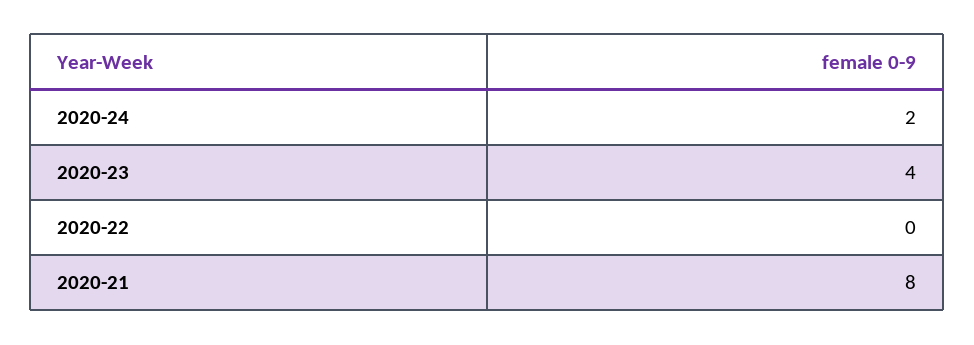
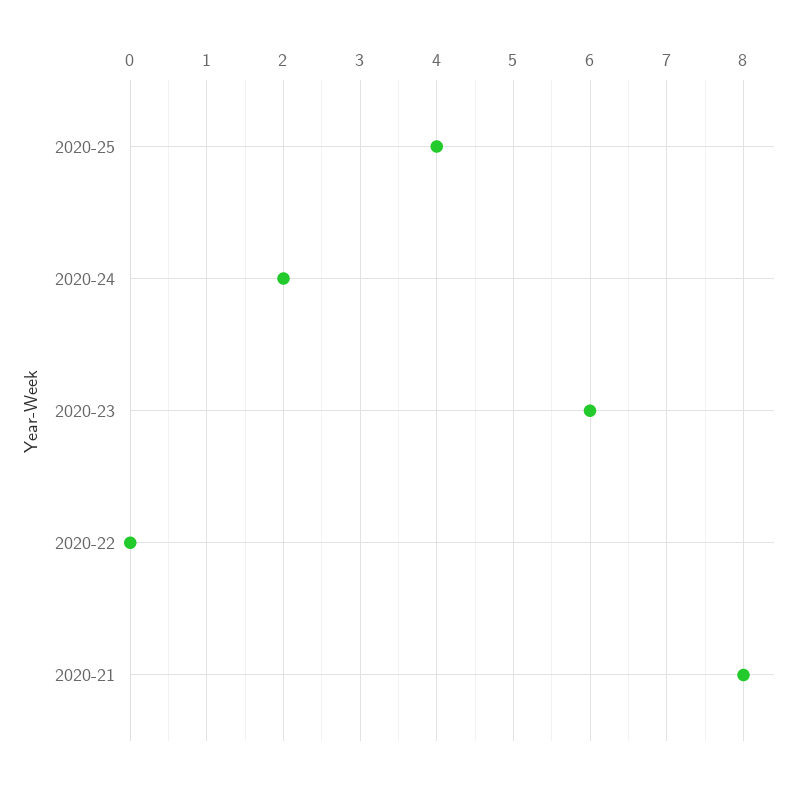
2020-23: 4 -> 6
2020-25: none -> 4

